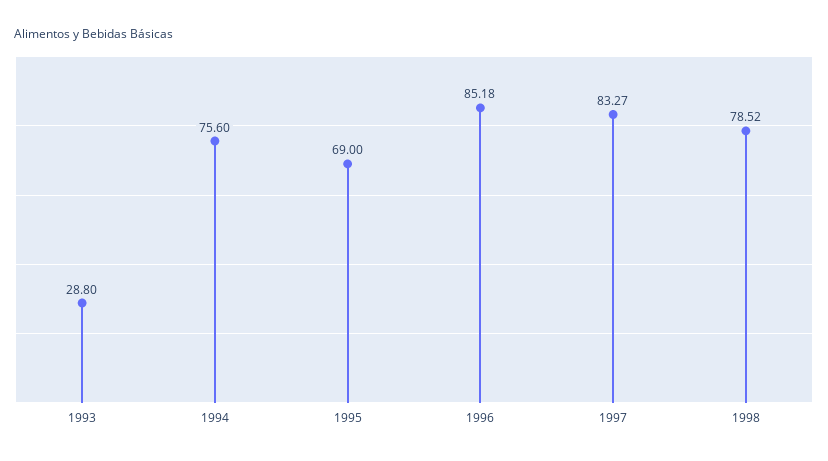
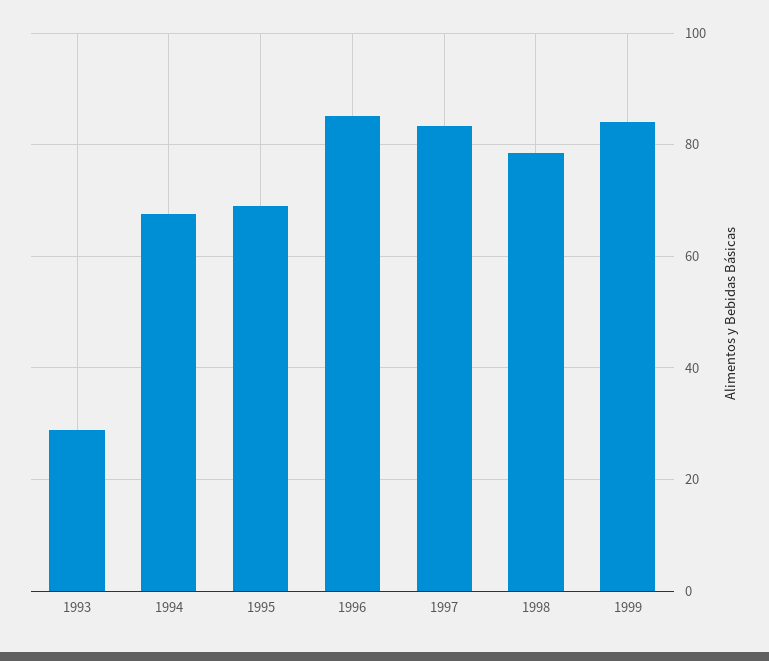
1994: 75.6 -> 68
1999: none -> 84

